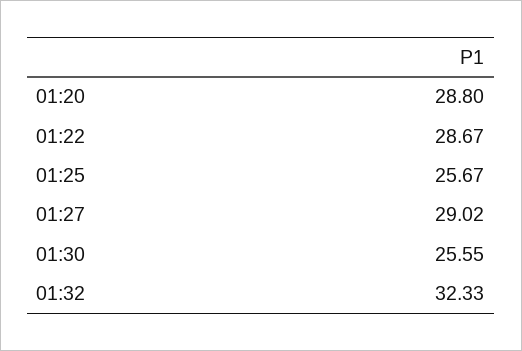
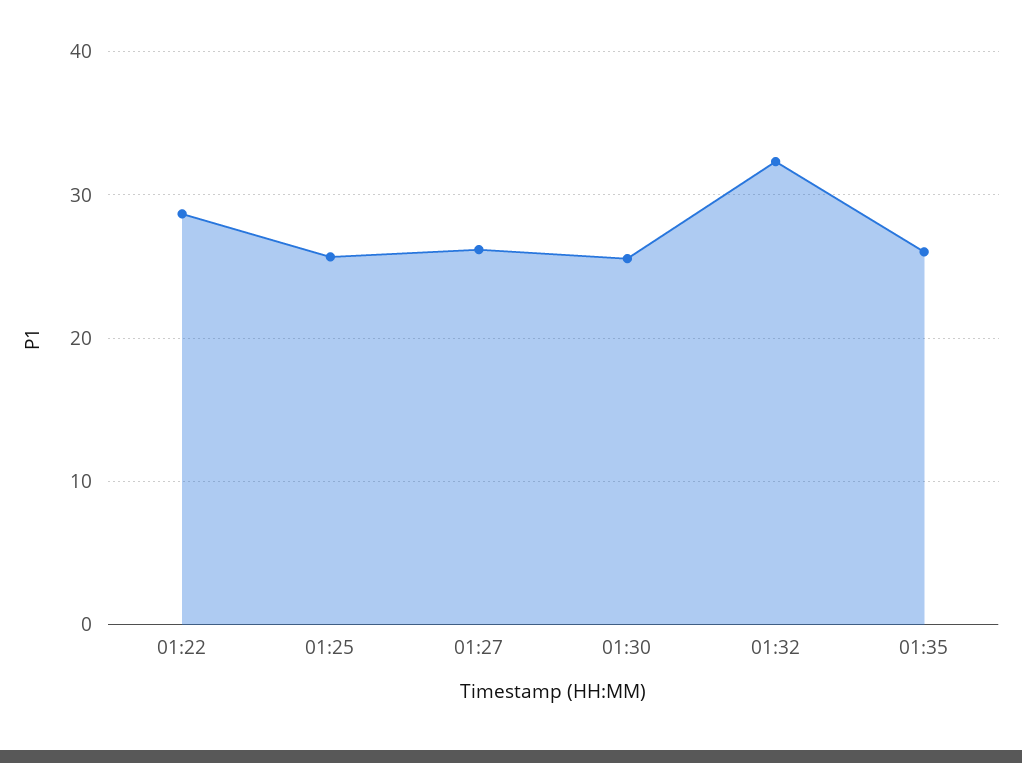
01:20: 28.8 -> none
01:27: 29.02 -> 26
01:35: none -> 26

